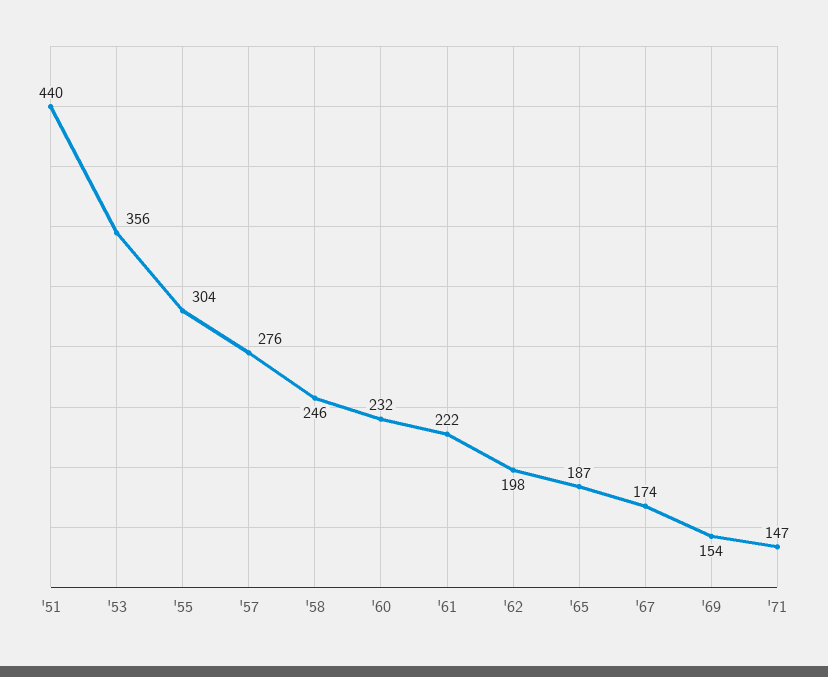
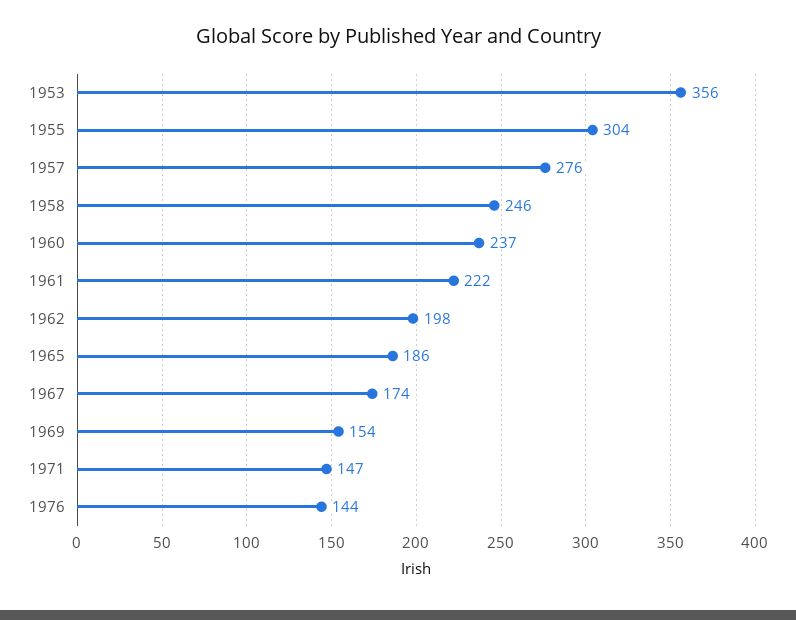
'51: 440 -> none
'60: 232 -> 237
'65: 187 -> 186
1976: none -> 144

